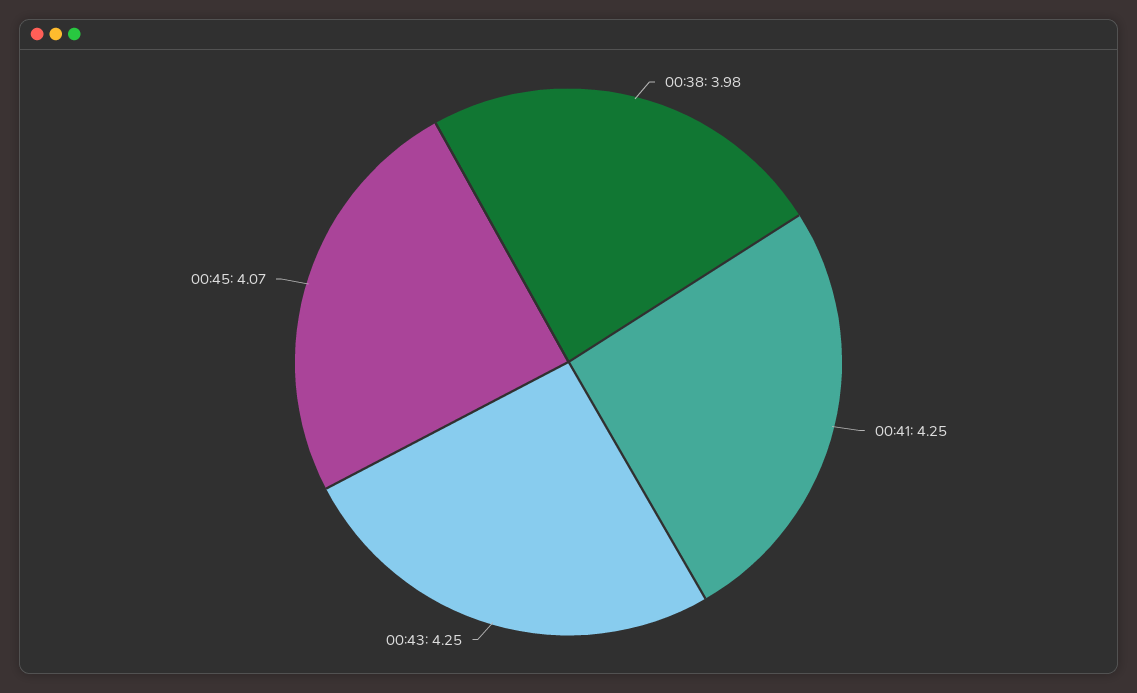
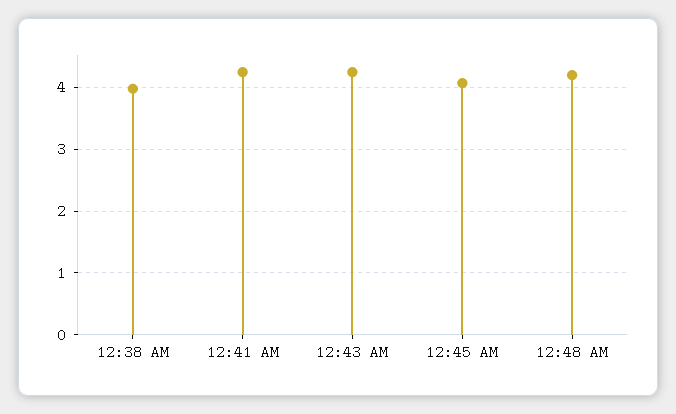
12:48 AM: none -> 4.2

